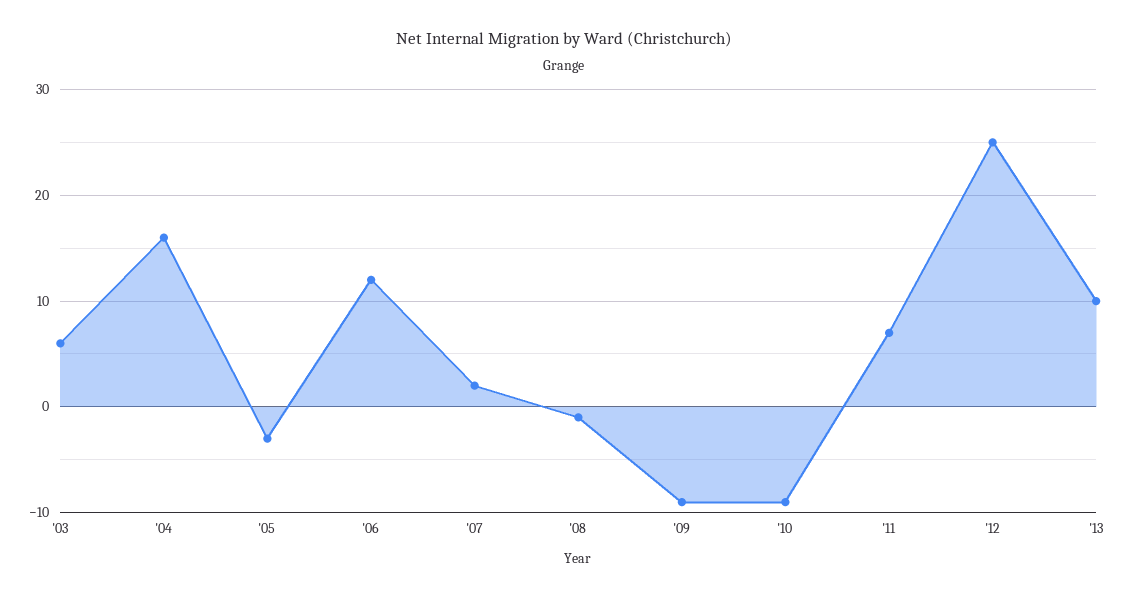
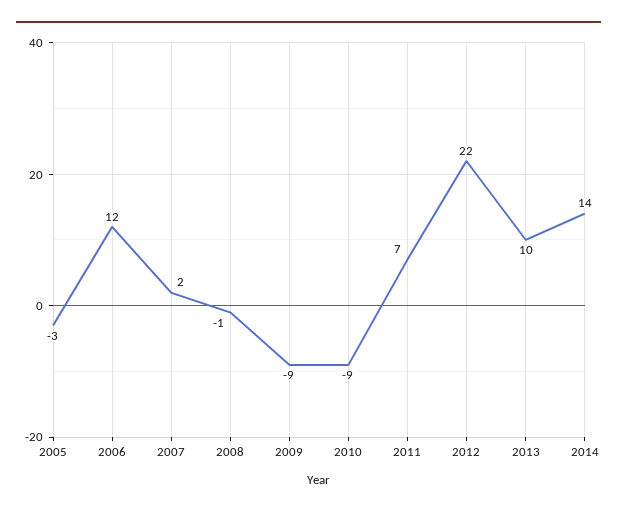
'03: 6 -> none
'04: 16 -> none
'12: 25 -> 22
2014: none -> 14

